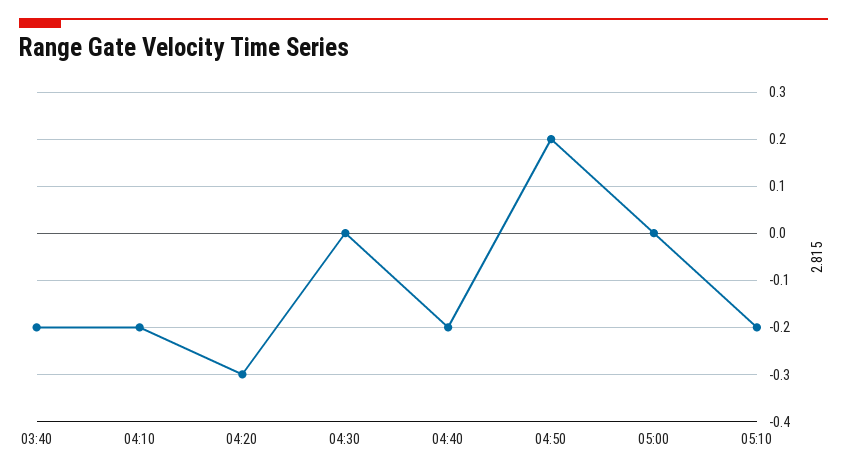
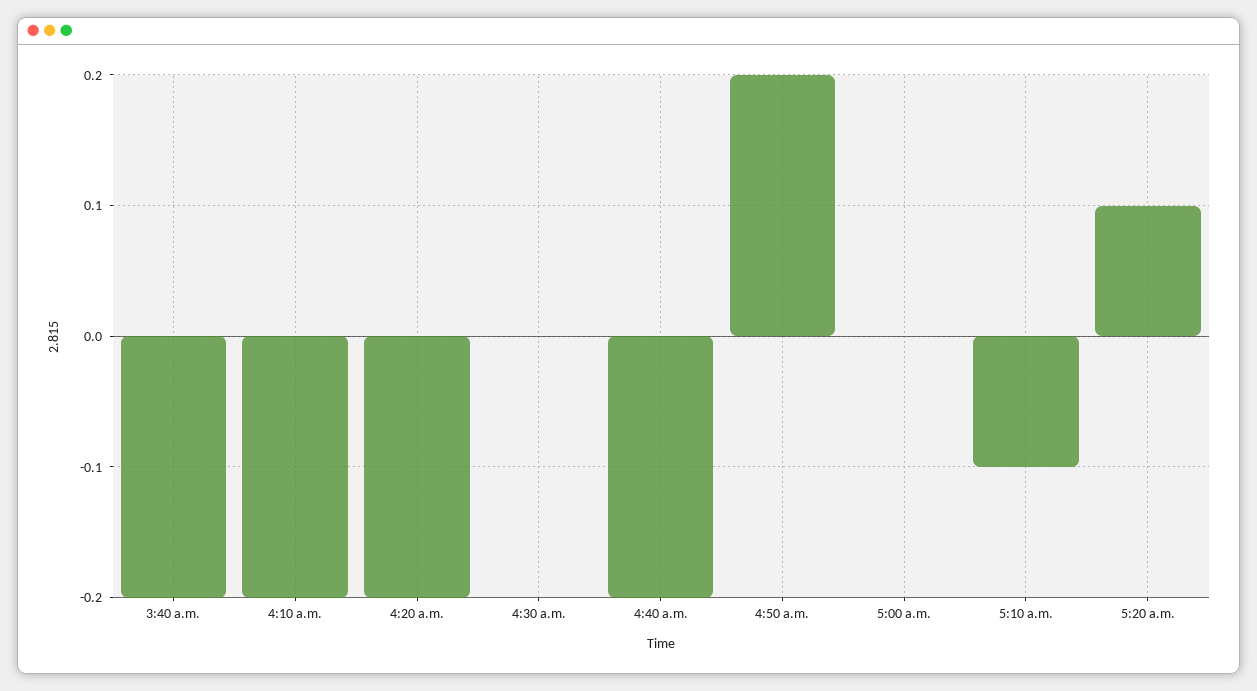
04:20: -0.3 -> -0.2
05:10: -0.2 -> -0.1
5:20 a.m.: none -> 0.1

